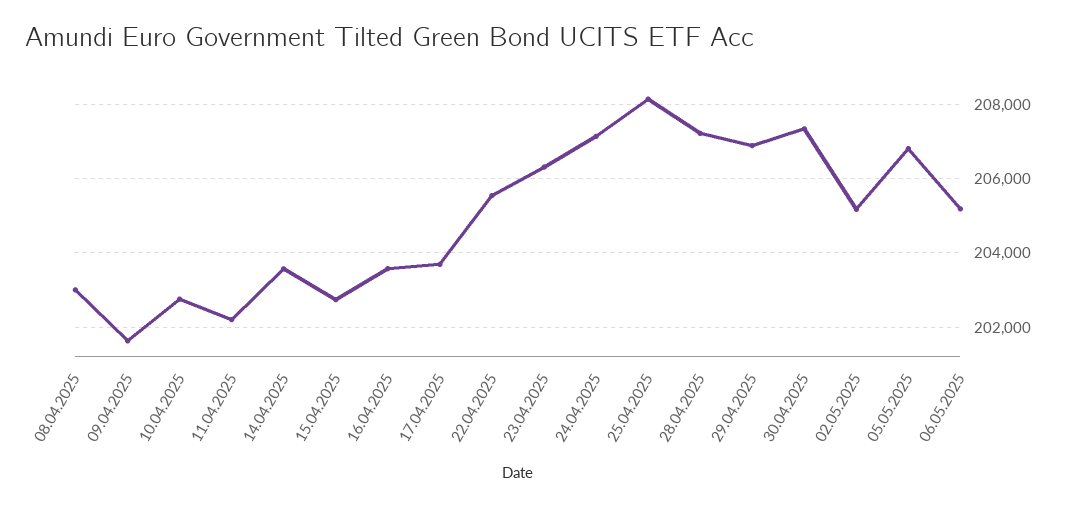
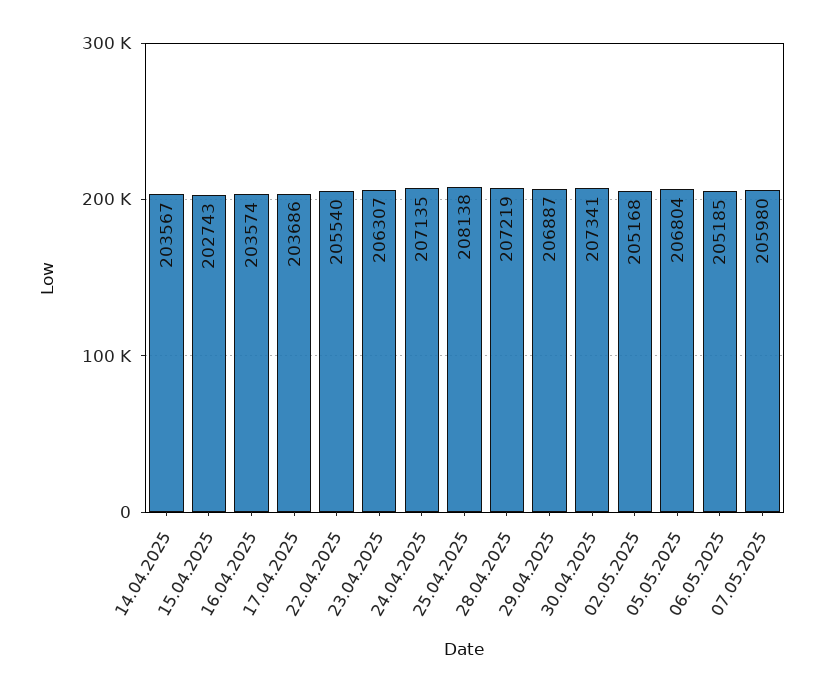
08.04.2025: 203000 -> none
09.04.2025: 201600 -> none
10.04.2025: 202800 -> none
11.04.2025: 202200 -> none
07.05.2025: none -> 205980

